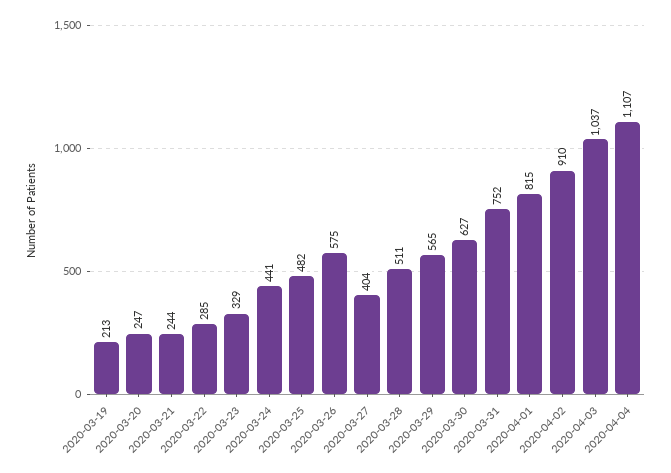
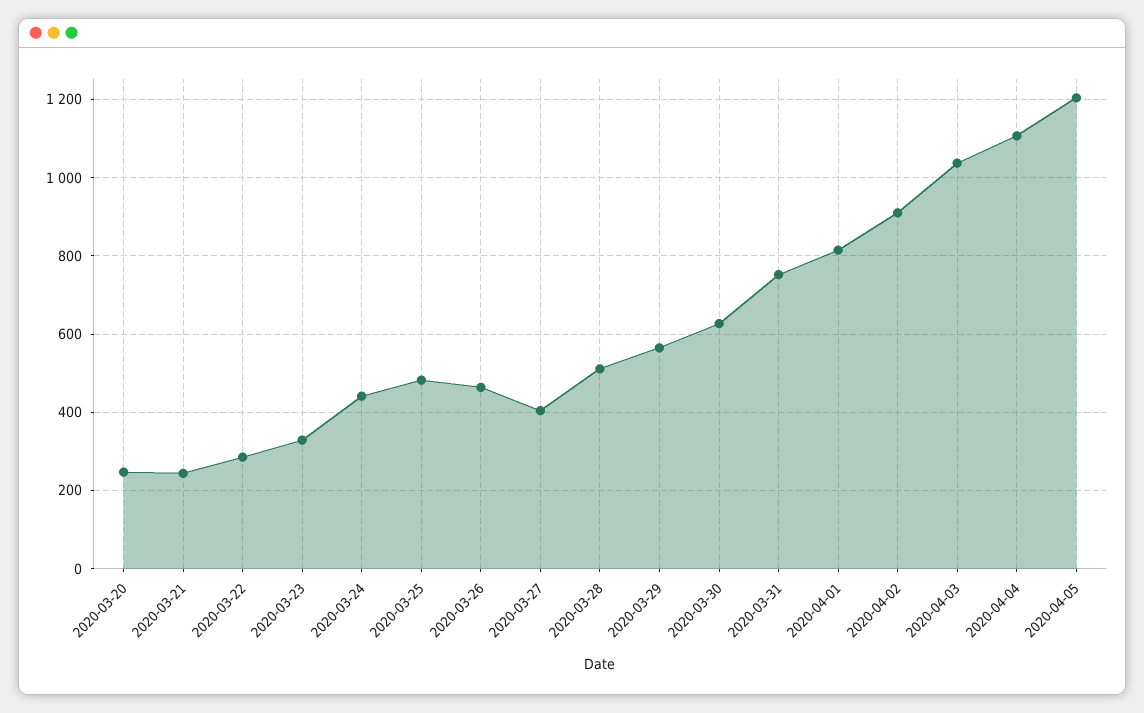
2020-03-19: 213 -> none
2020-03-26: 575 -> 460
2020-04-05: none -> 1200

